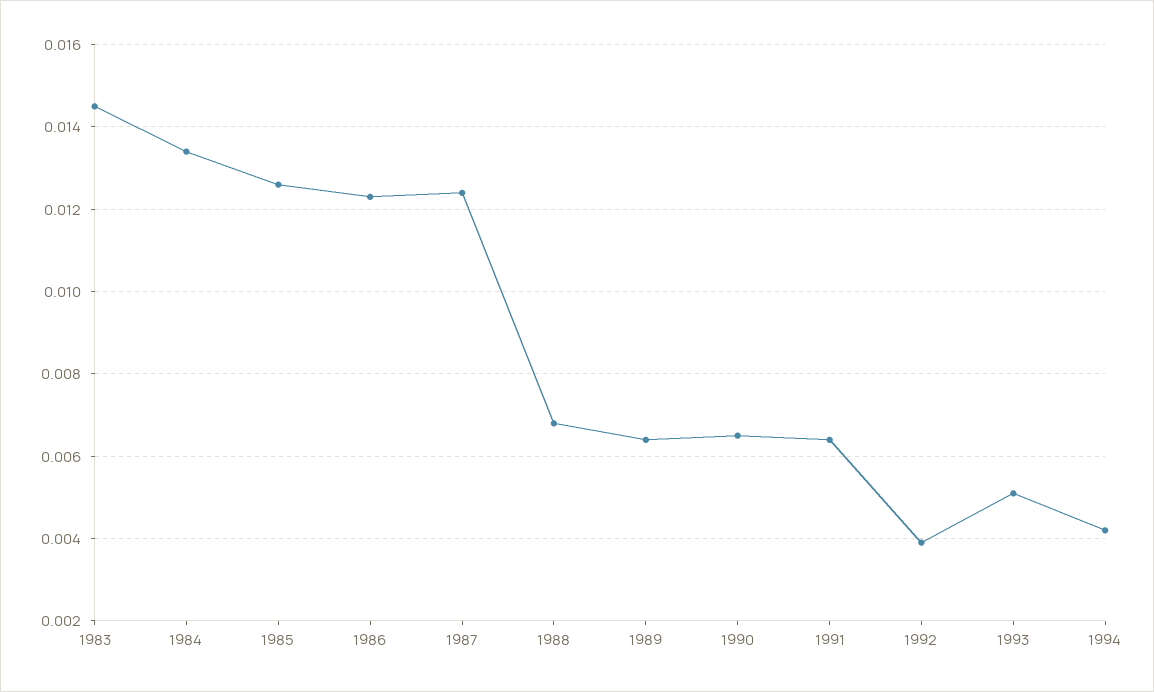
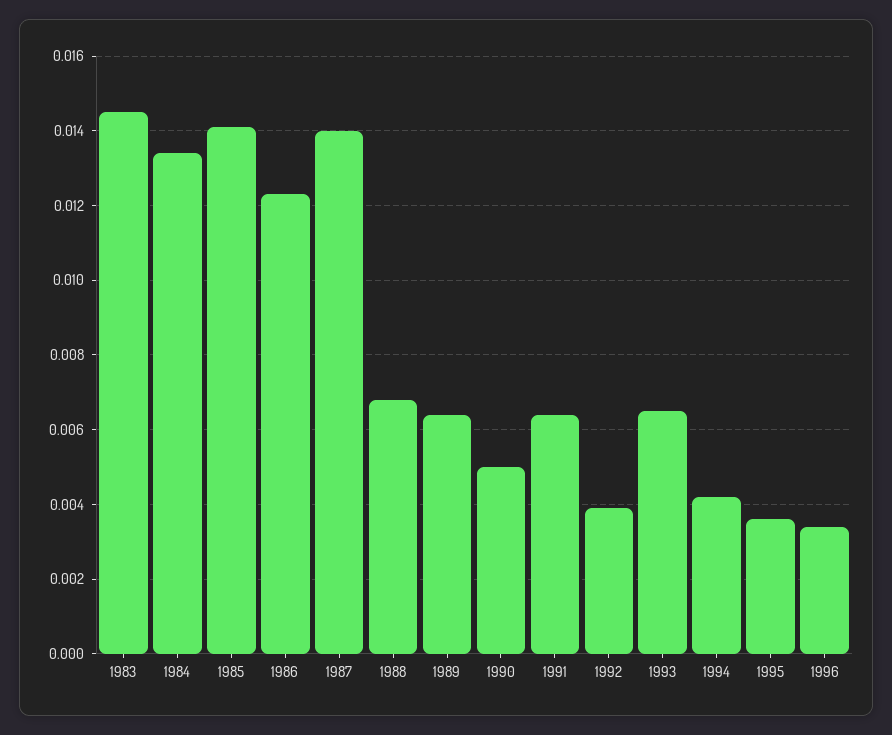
1985: 0.0125 -> 0.014
1987: 0.0125 -> 0.014
1990: 0.0065 -> 0.005
1993: 0.005 -> 0.0065
1995: none -> 0.0035
1996: none -> 0.0035

